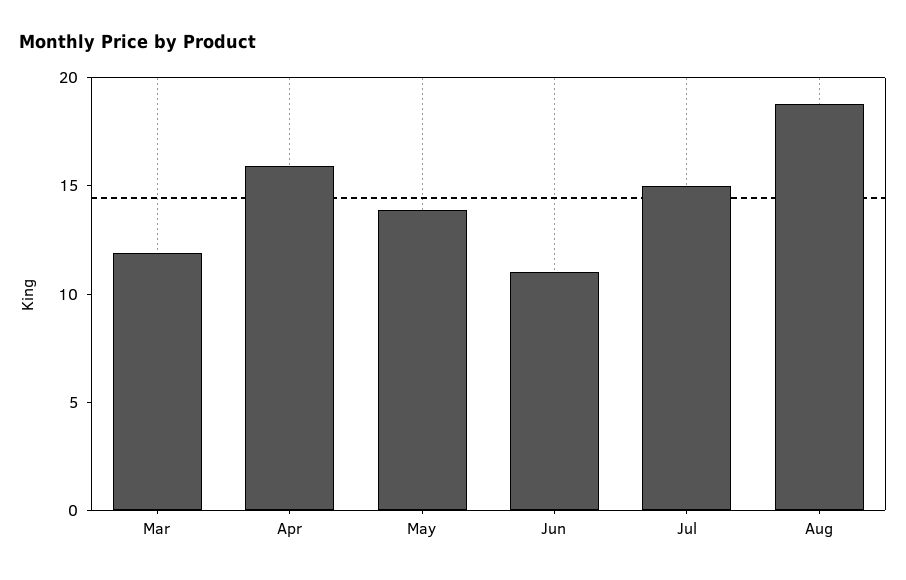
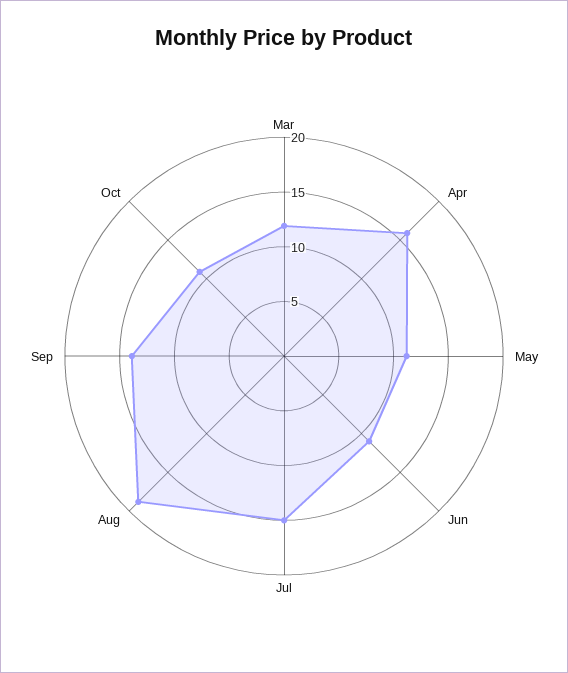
May: 14 -> 11
Sep: none -> 14
Oct: none -> 11

